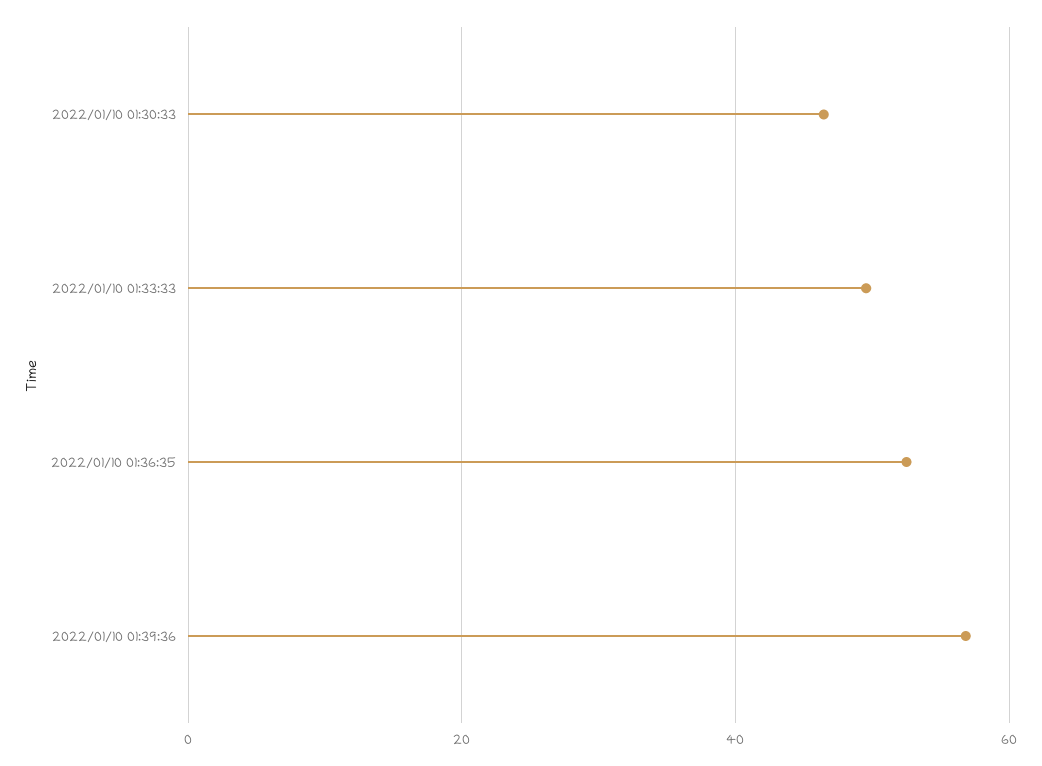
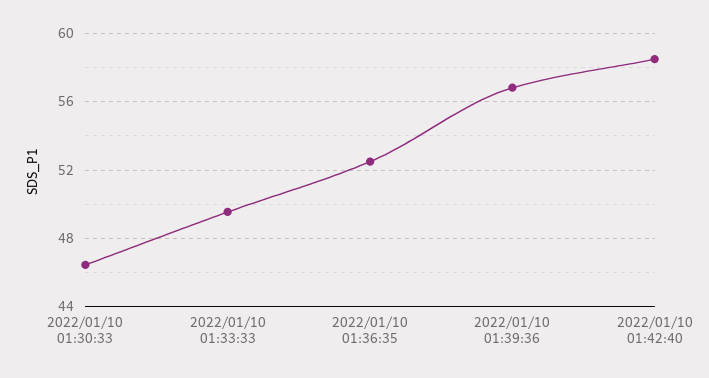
2022/01/10 01:42:40: none -> 58.5

